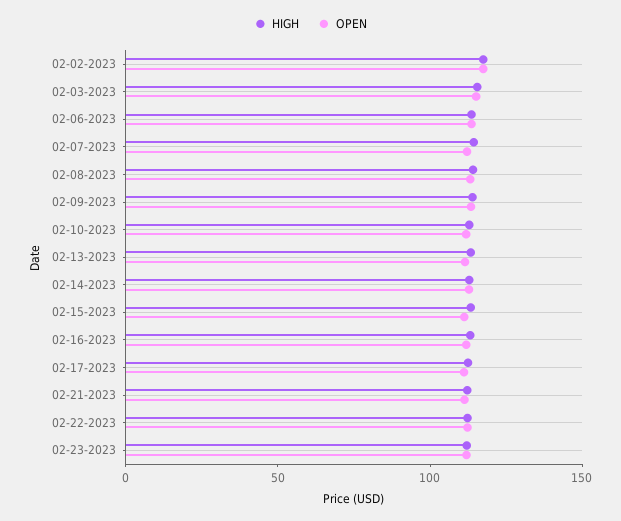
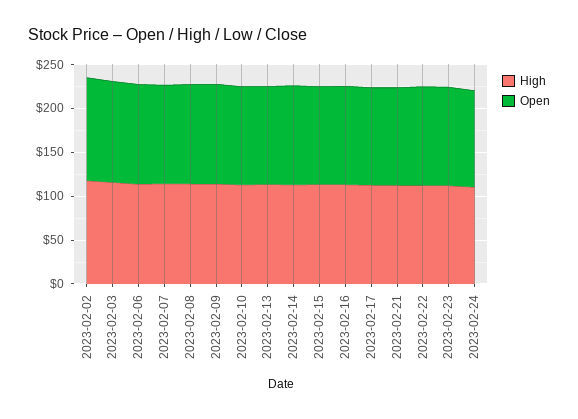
HIGH, 2023-02-24: none -> 110
OPEN, 2023-02-24: none -> 110

